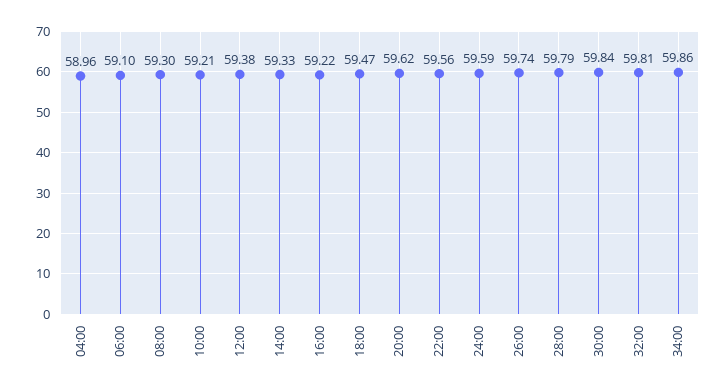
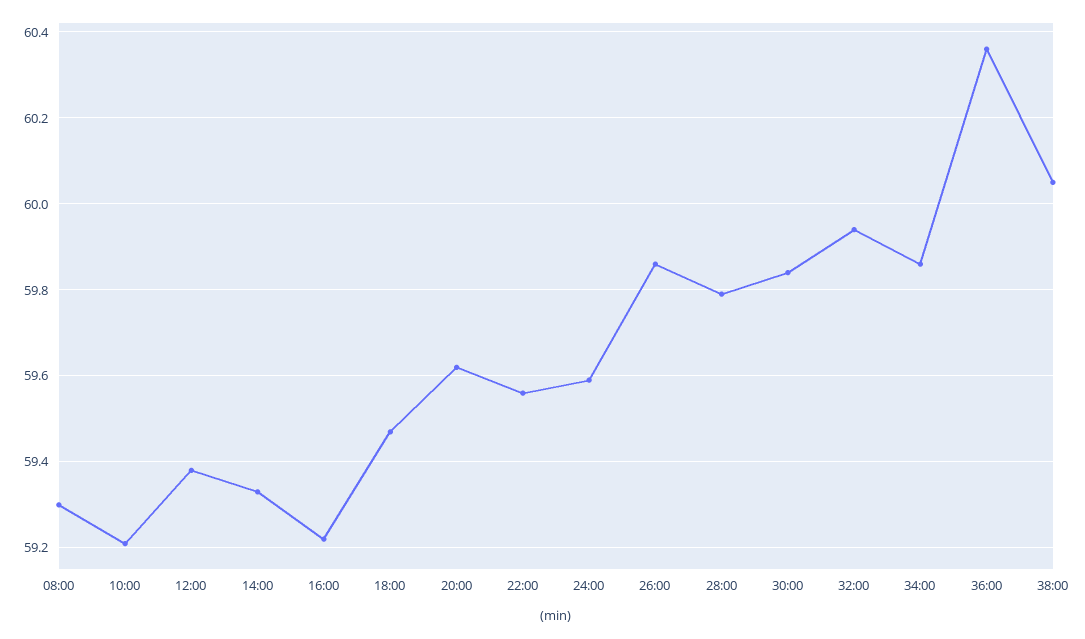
04:00: 58.96 -> none
06:00: 59.1 -> none
26:00: 59.74 -> 59.85
32:00: 59.81 -> 59.95
36:00: none -> 60.35
38:00: none -> 60.05

